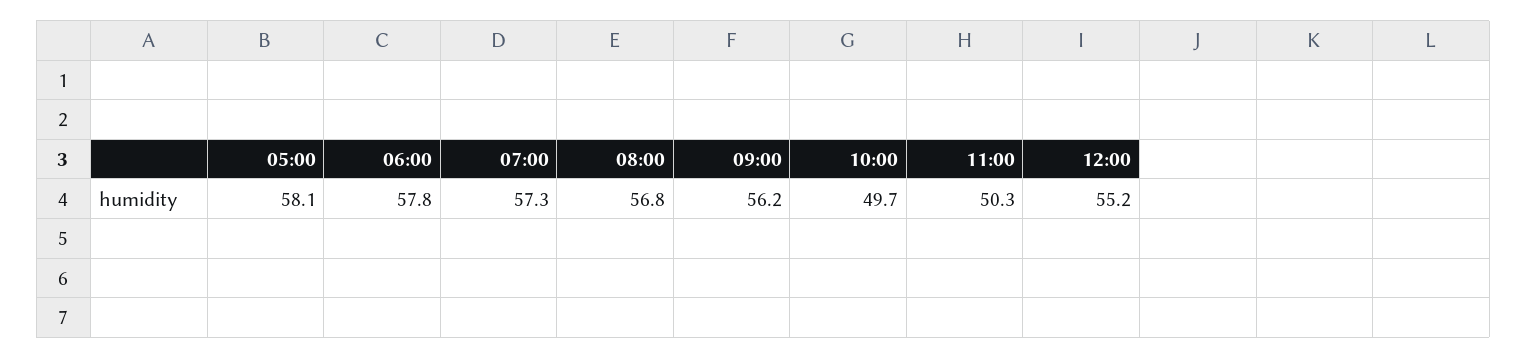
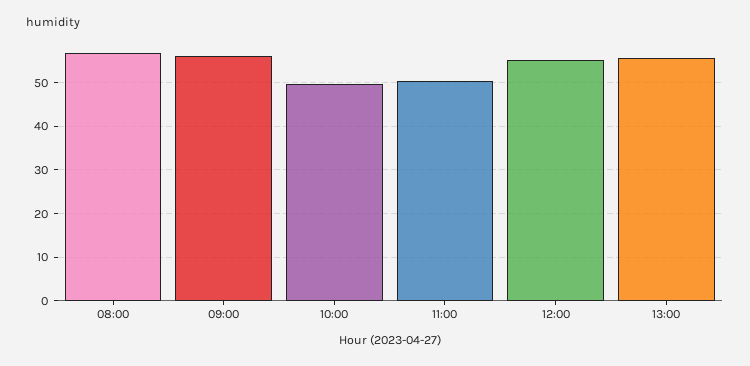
05:00: 58.1 -> none
06:00: 57.8 -> none
07:00: 57.3 -> none
13:00: none -> 56

